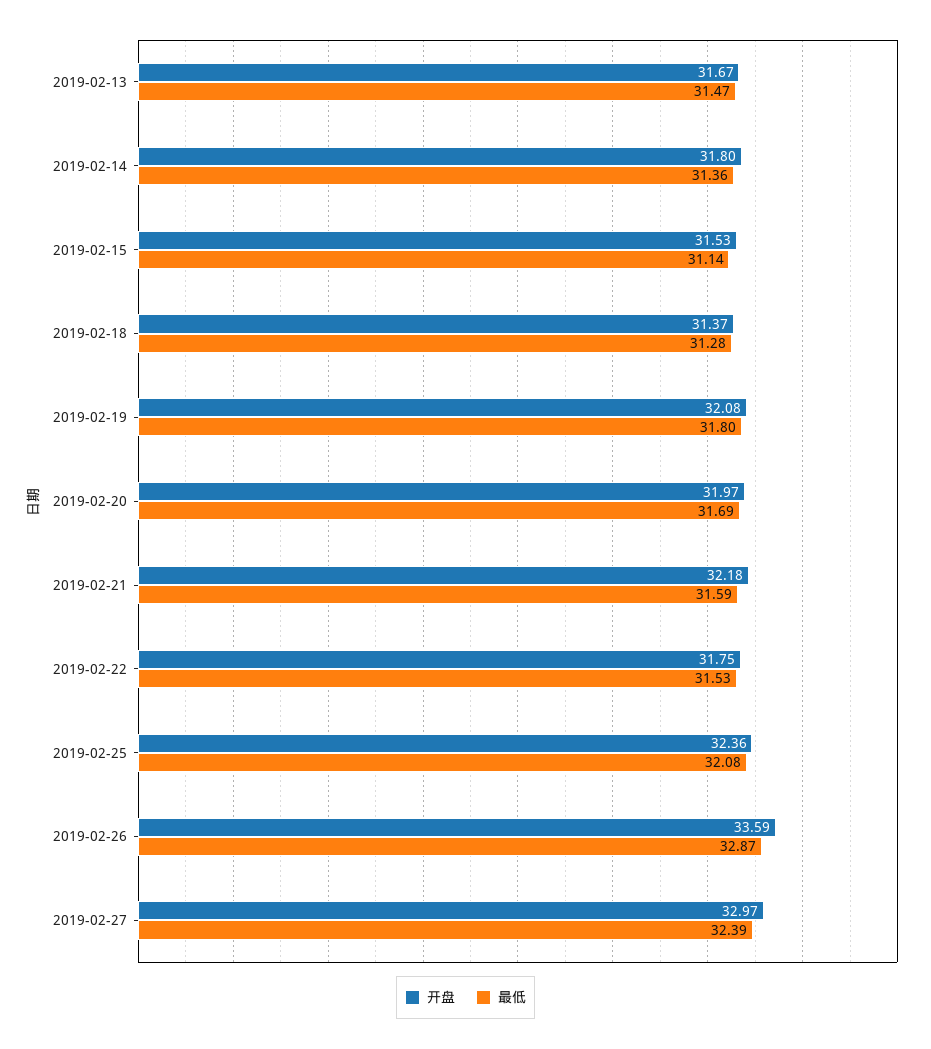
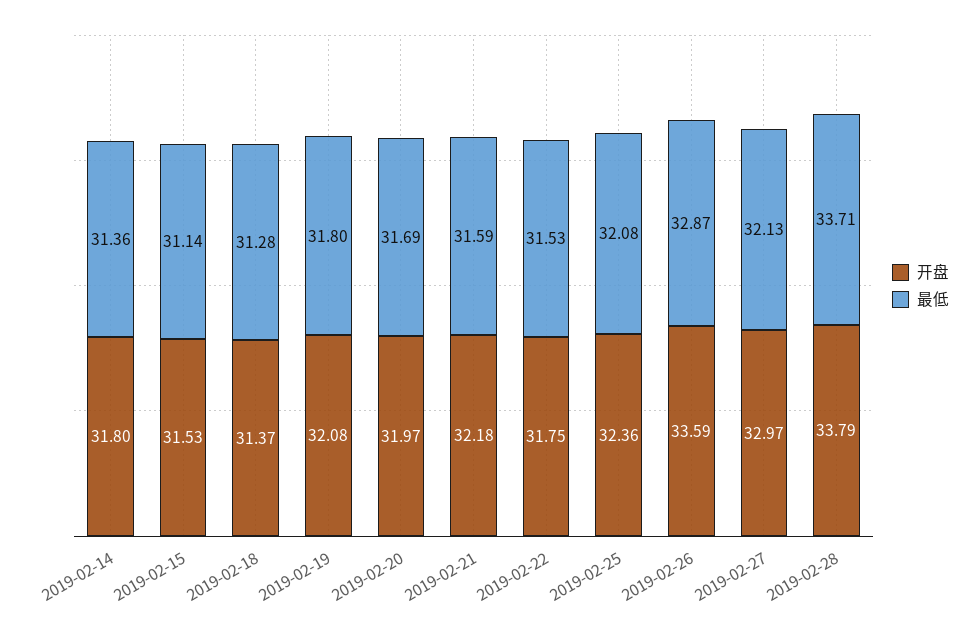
开盘, 2019-02-13: 31.67 -> none
最低, 2019-02-13: 31.47 -> none
最低, 2019-02-27: 32.39 -> 32.13
开盘, 2019-02-28: none -> 33.79
最低, 2019-02-28: none -> 33.71

